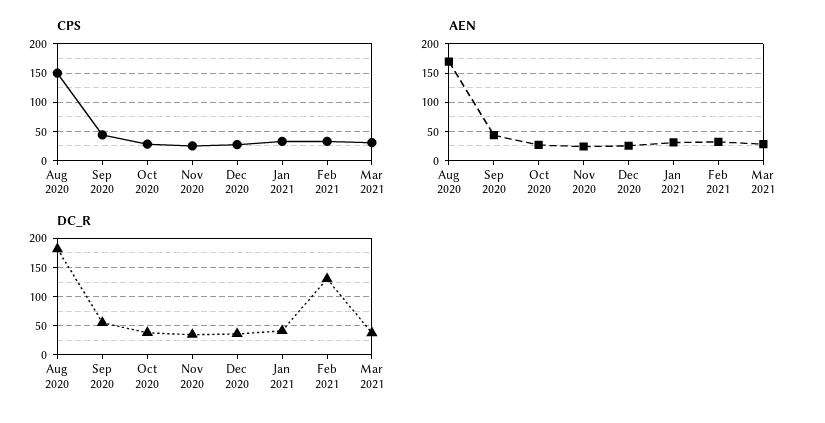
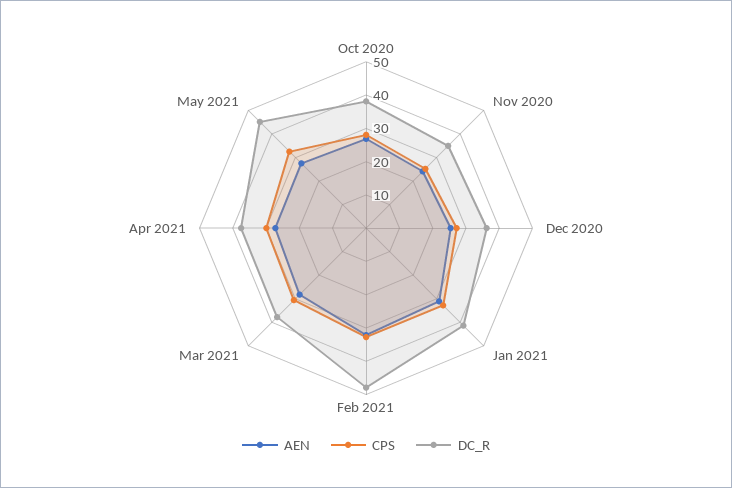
CPS, Aug 2020: 150 -> none
CPS, Sep 2020: 50 -> none
AEN, Aug 2020: 175 -> none
AEN, Sep 2020: 50 -> none
DC_R, Aug 2020: 175 -> none
DC_R, Sep 2020: 50 -> none
DC_R, Feb 2021: 125 -> 47.5
AEN, Apr 2021: none -> 27.5
CPS, Apr 2021: none -> 30
DC_R, Apr 2021: none -> 37.5
AEN, May 2021: none -> 27.5
CPS, May 2021: none -> 32.5
DC_R, May 2021: none -> 45

